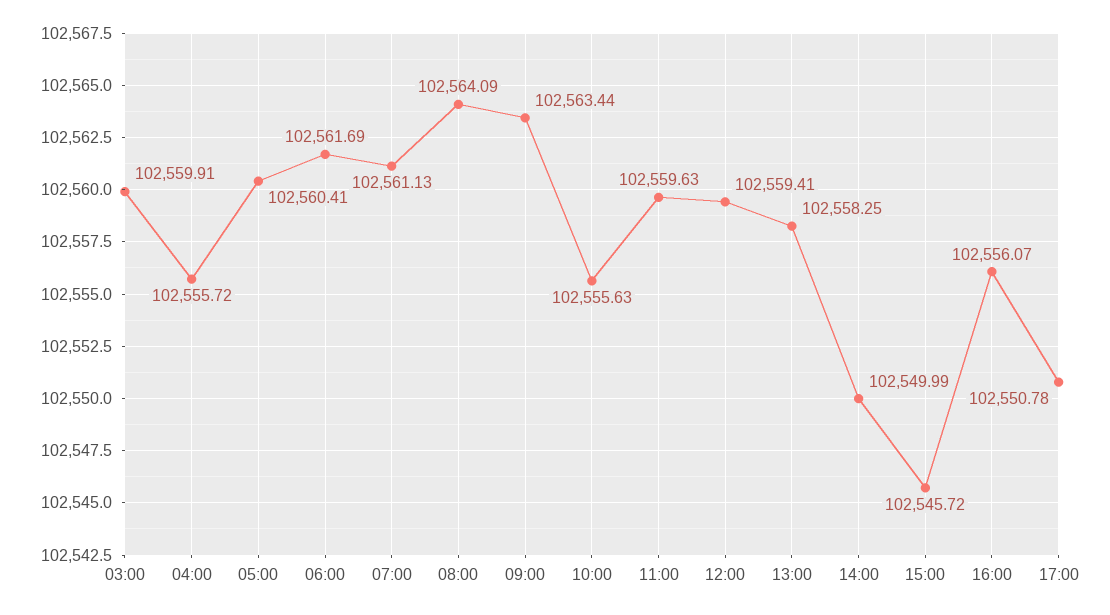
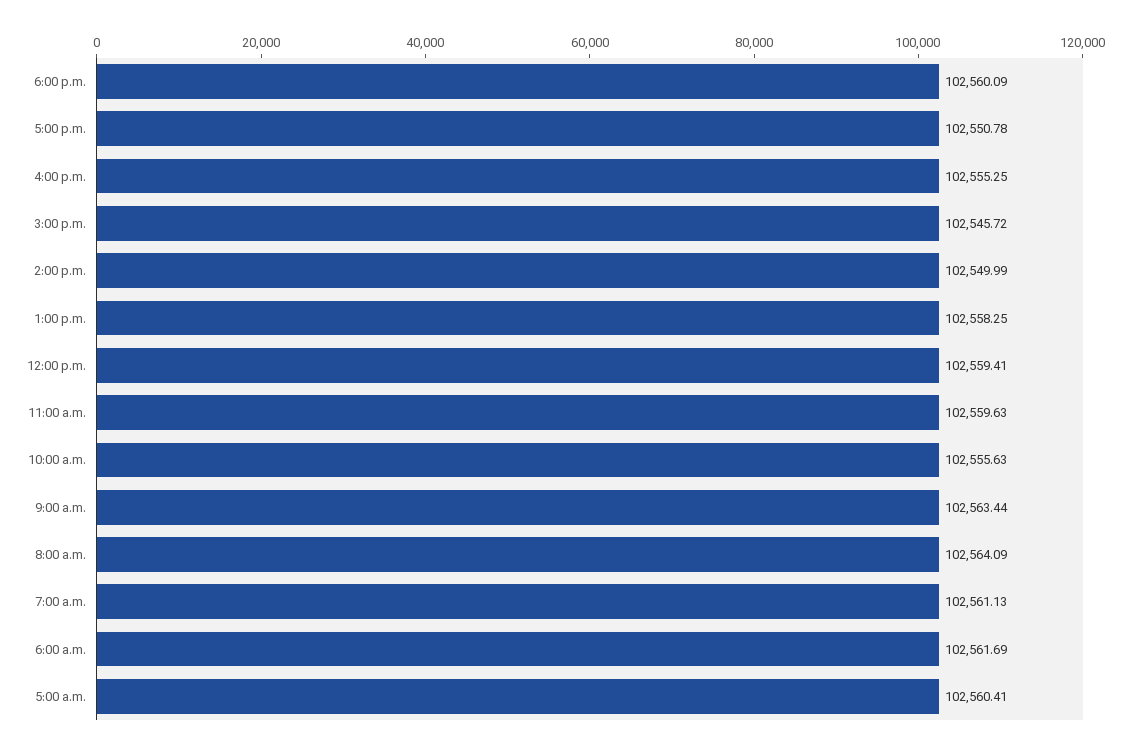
03:00: 102559.91 -> none
04:00: 102555.72 -> none
16:00: 102556.07 -> 102555.25
6:00 p.m.: none -> 102560.09

